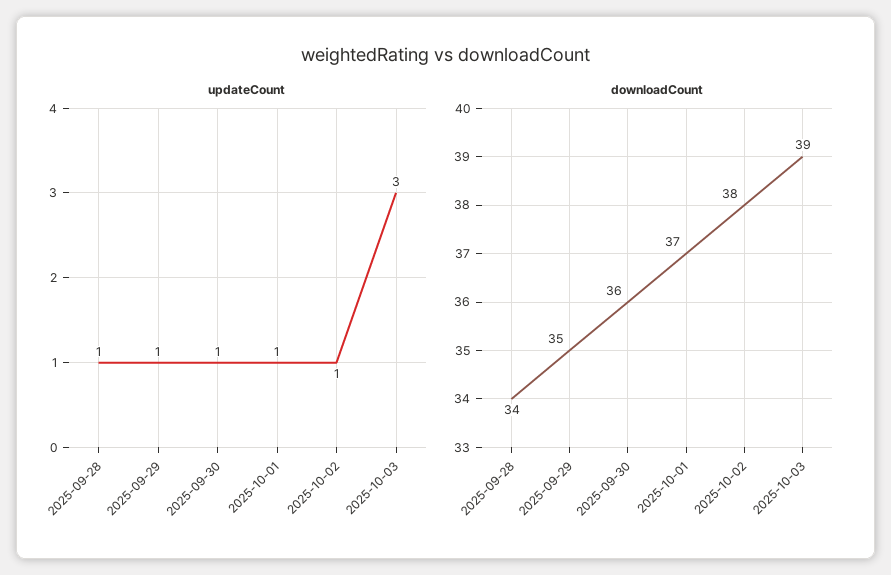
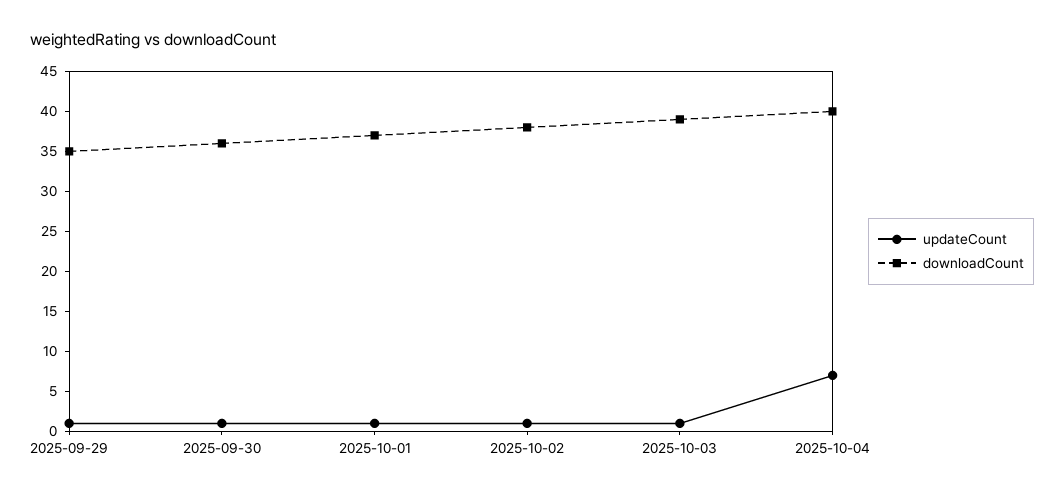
updateCount, 2025-09-28: 1 -> none
updateCount, 2025-10-03: 3 -> 1
downloadCount, 2025-09-28: 34 -> none
updateCount, 2025-10-04: none -> 7
downloadCount, 2025-10-04: none -> 40

